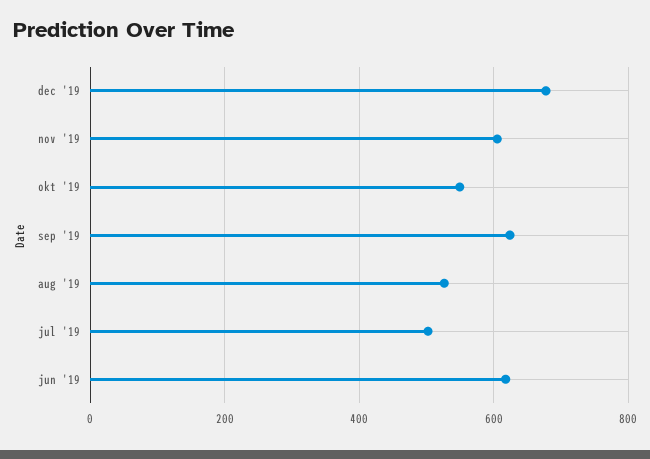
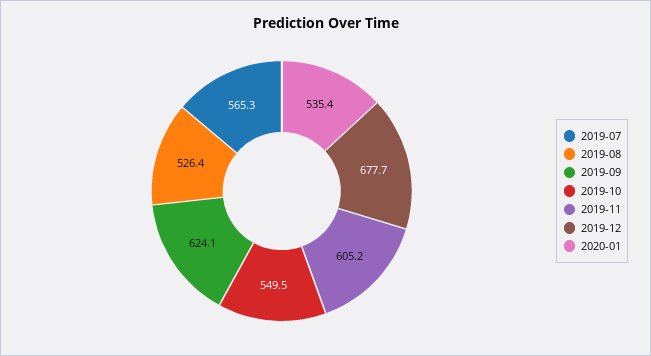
jul '19: 500 -> 565.3
jun '19: 620 -> none
2020-01: none -> 535.4

